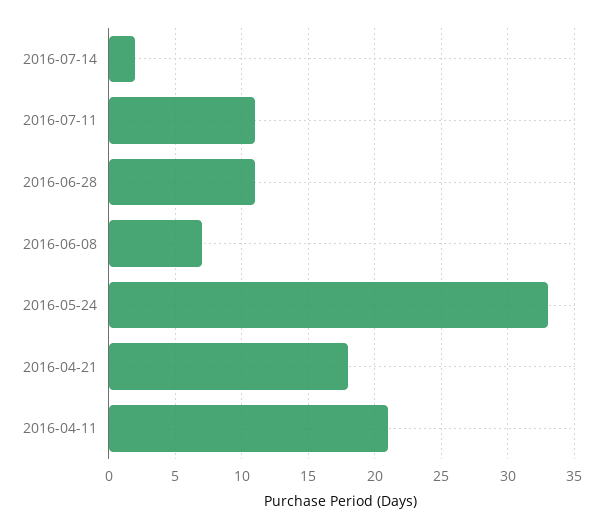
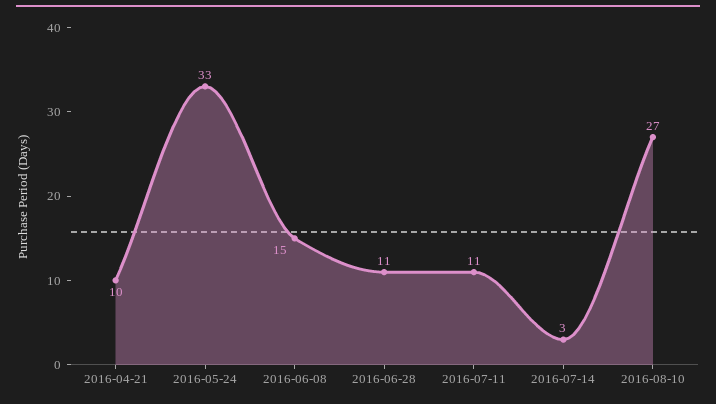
2016-07-14: 2 -> 3
2016-06-08: 7 -> 15
2016-04-21: 18 -> 10
2016-04-11: 21 -> none
2016-08-10: none -> 27

